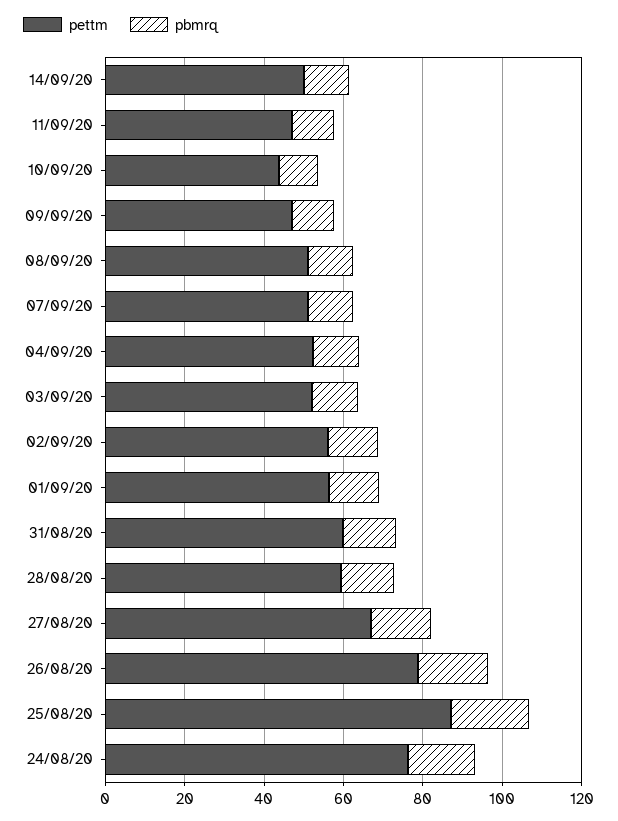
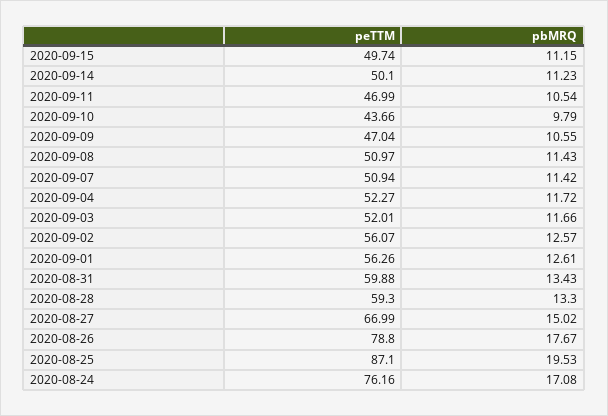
pettm, 2020-09-15: none -> 49.74
pbmrq, 2020-09-15: none -> 11.15

